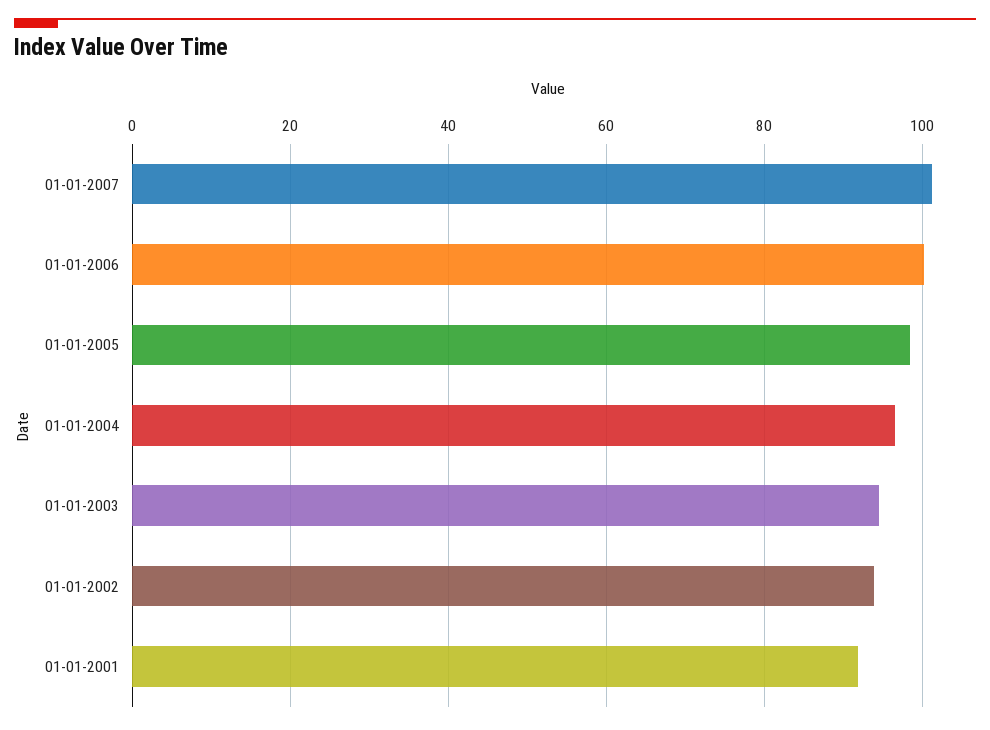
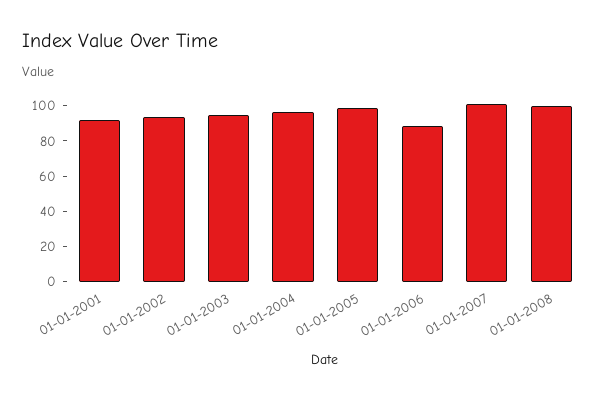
01-01-2006: 100 -> 90
01-01-2008: none -> 100

